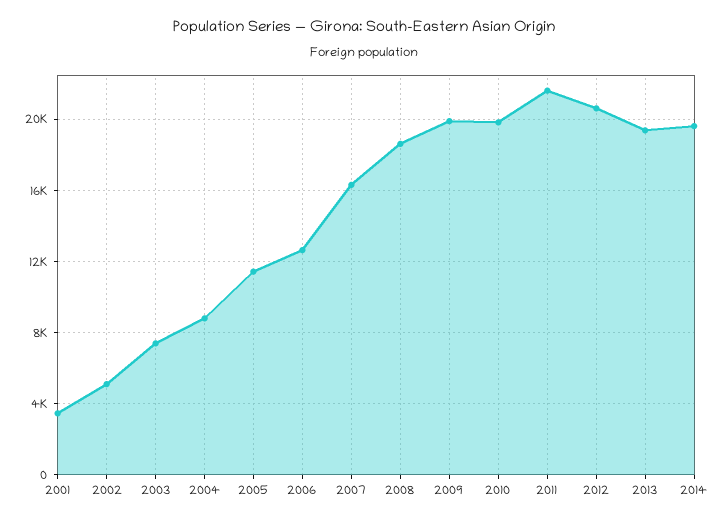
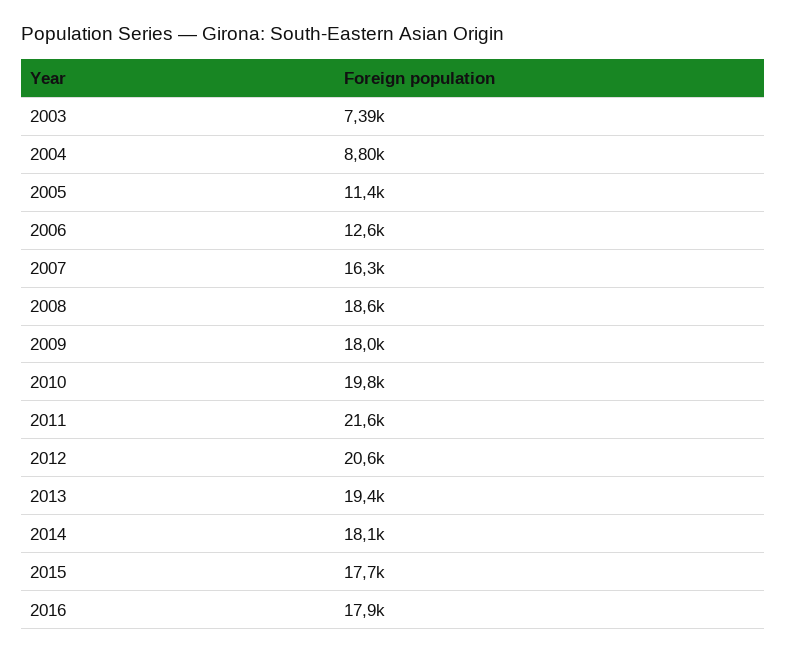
2001: 3500 -> none
2002: 5000 -> none
2009: 20000 -> 18000
2014: 19500 -> 18100
2015: none -> 17700
2016: none -> 17900

